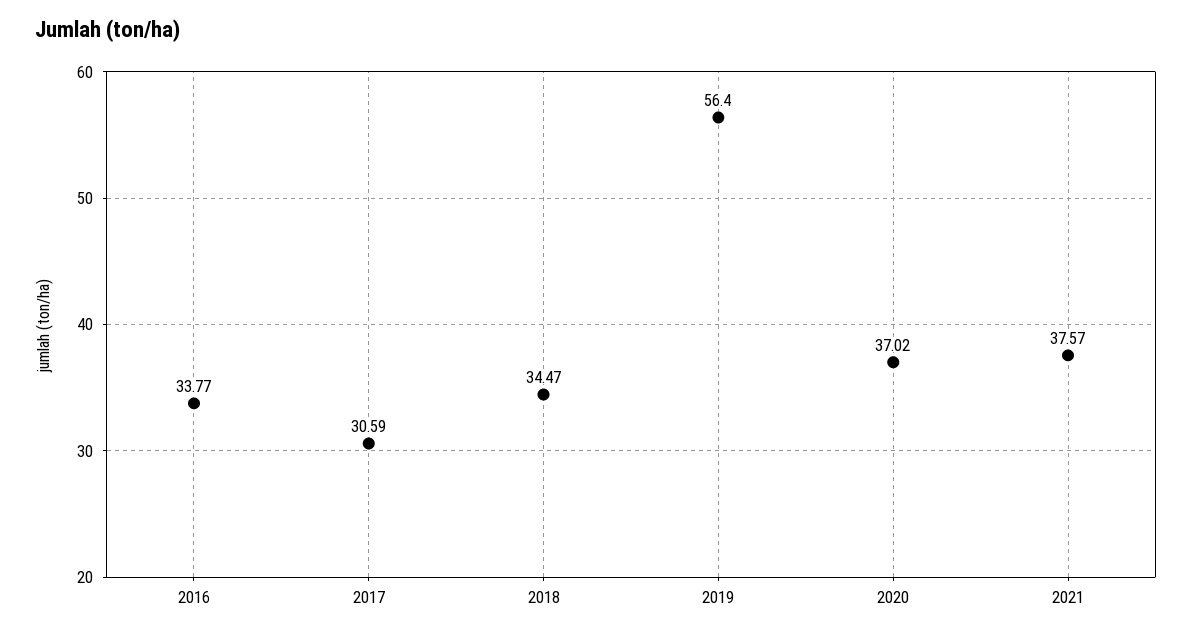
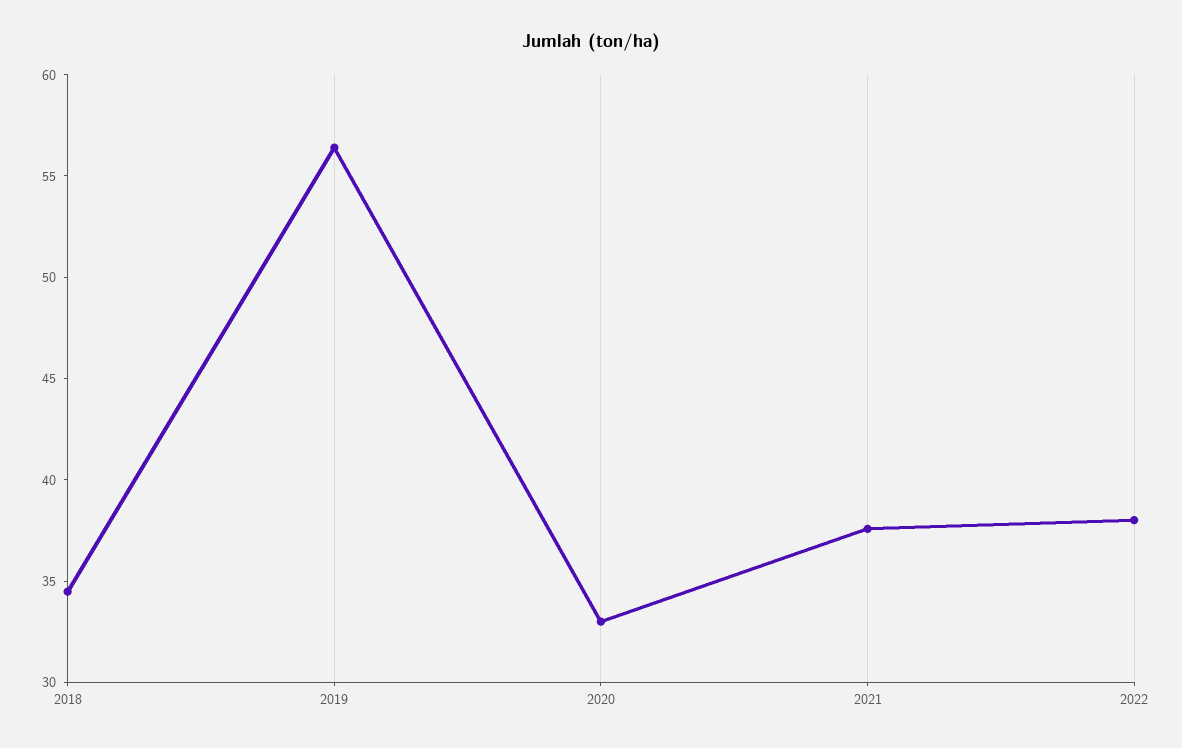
2016: 33.77 -> none
2017: 30.59 -> none
2020: 37.02 -> 33
2022: none -> 38

